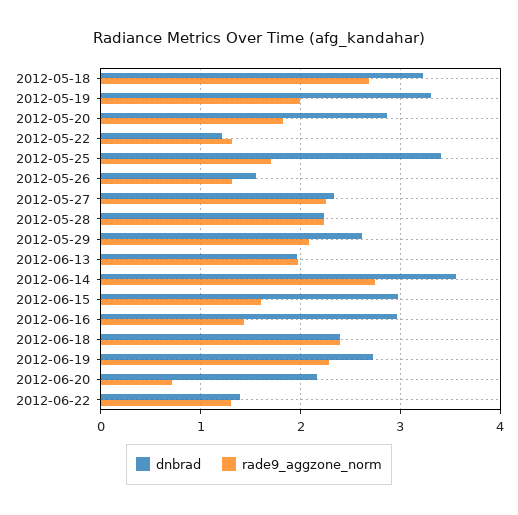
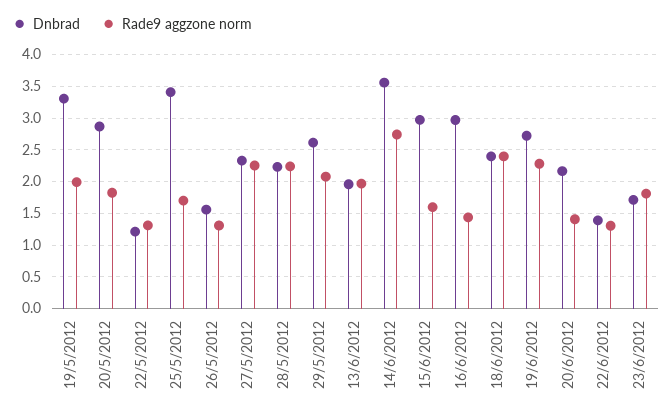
dnbrad, 2012-05-18: 3.2 -> none
rade9_aggzone_norm, 2012-05-18: 2.7 -> none
rade9_aggzone_norm, 2012-06-20: 0.7 -> 1.4
dnbrad, 23/6/2012: none -> 1.7
rade9_aggzone_norm, 23/6/2012: none -> 1.8

